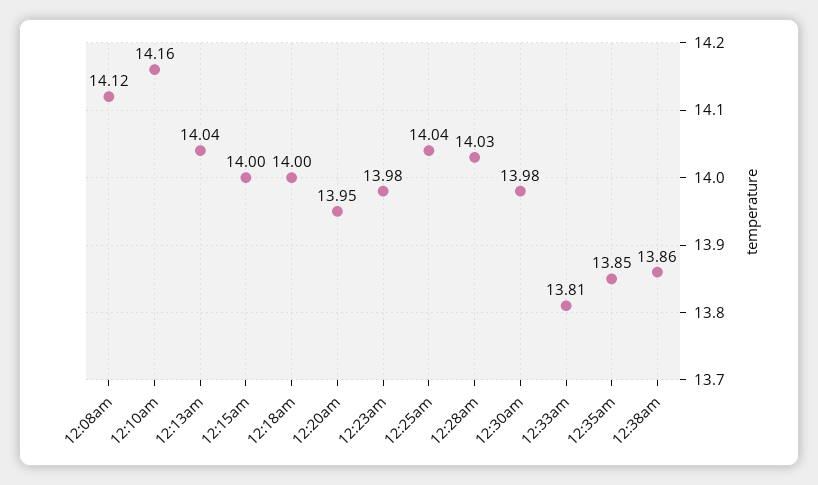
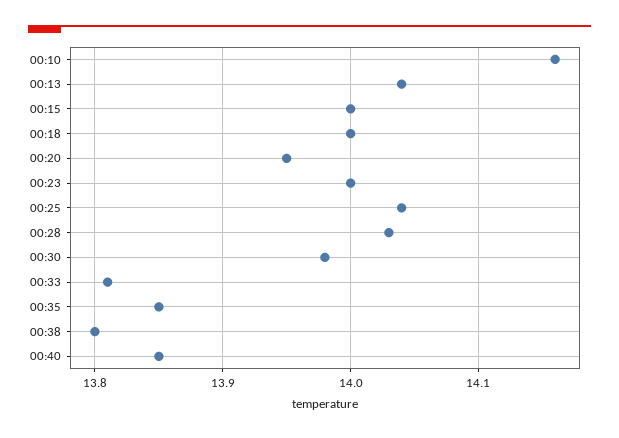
12:08am: 14.12 -> none
12:23am: 13.98 -> 14
12:38am: 13.86 -> 13.8
00:40: none -> 13.85

